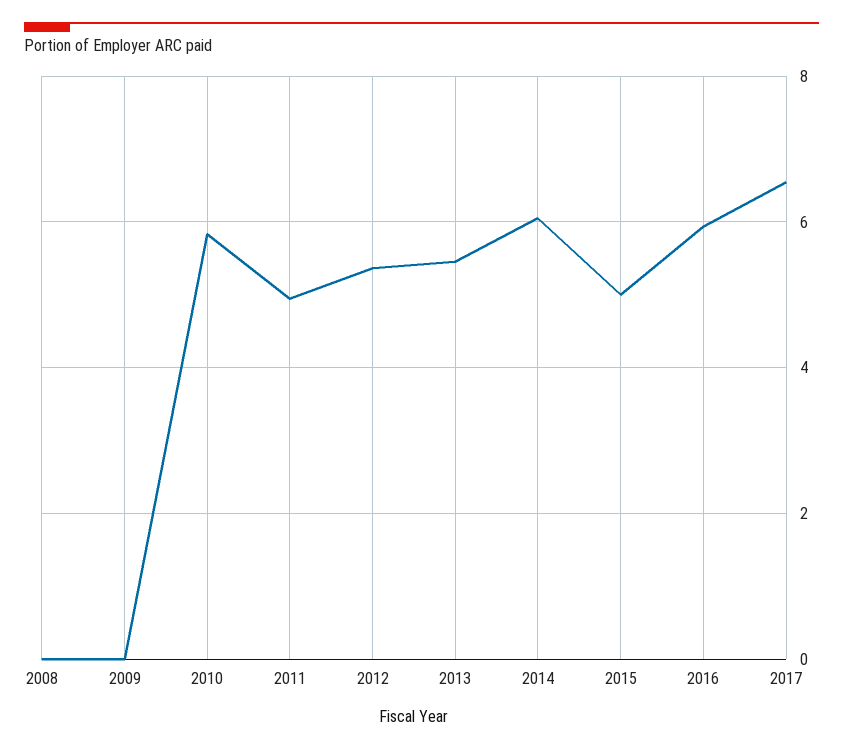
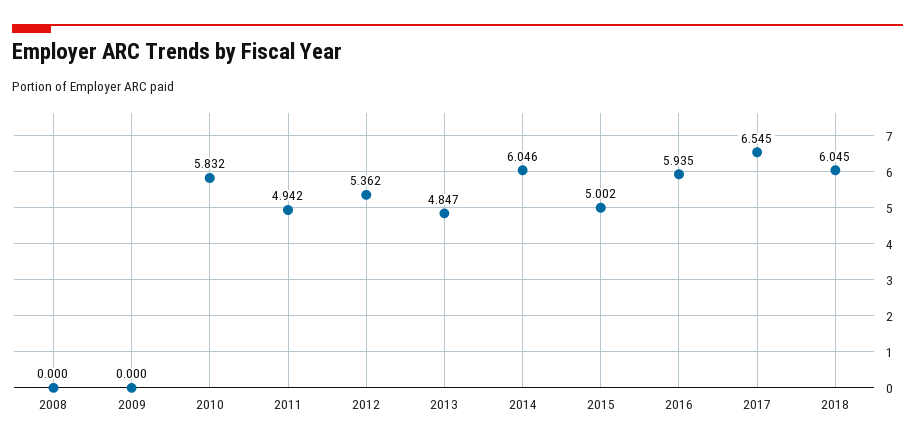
2013: 5.4 -> 4.847
2018: none -> 6.045

